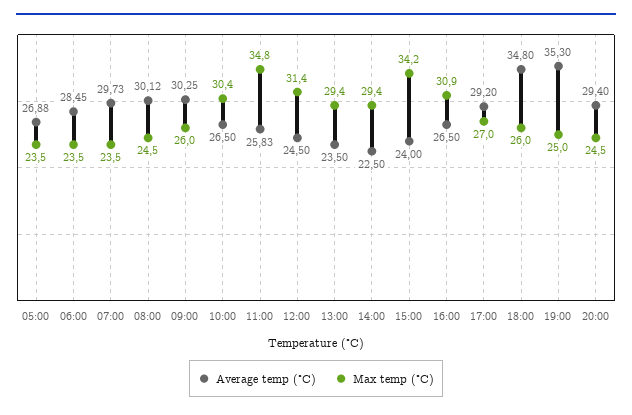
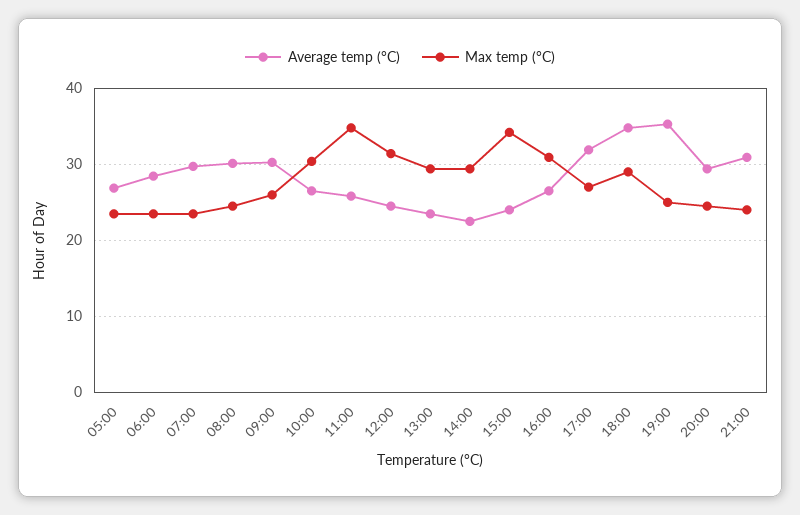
Average temp (°C), 17:00: 29.2 -> 32
Max temp (°C), 18:00: 26 -> 29
Average temp (°C), 21:00: none -> 31
Max temp (°C), 21:00: none -> 24

